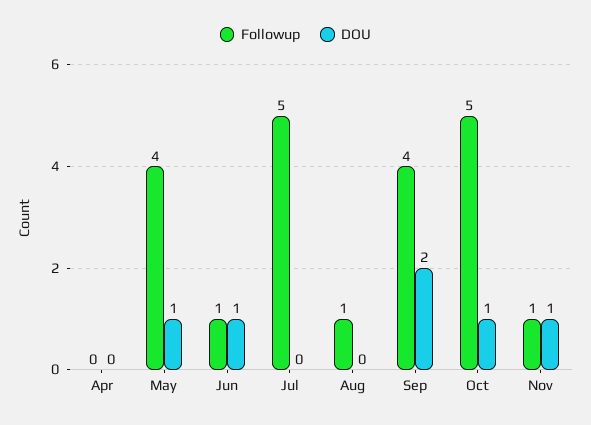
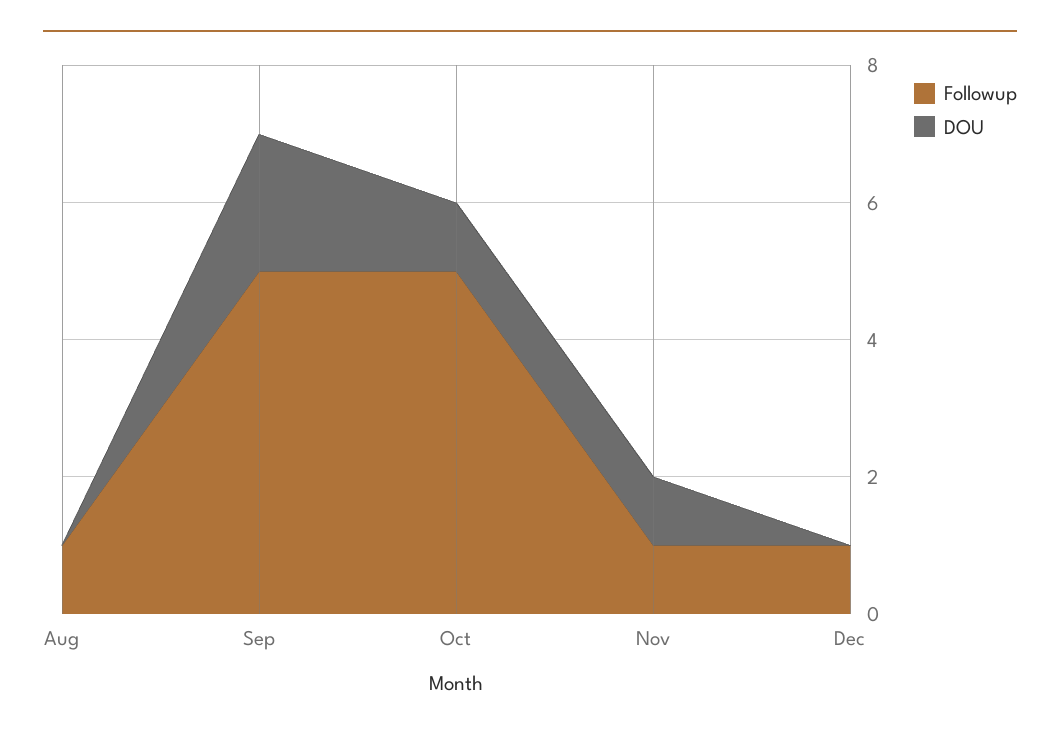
Followup, Apr: 0 -> none
DOU, Apr: 0 -> none
Followup, May: 4 -> none
DOU, May: 1 -> none
Followup, Jun: 1 -> none
DOU, Jun: 1 -> none
Followup, Jul: 5 -> none
DOU, Jul: 0 -> none
Followup, Sep: 4 -> 5
Followup, Dec: none -> 1
DOU, Dec: none -> 0

